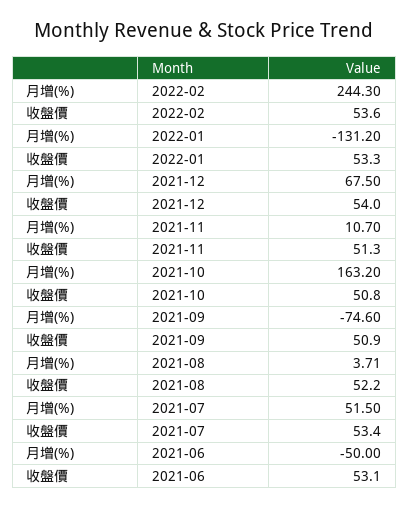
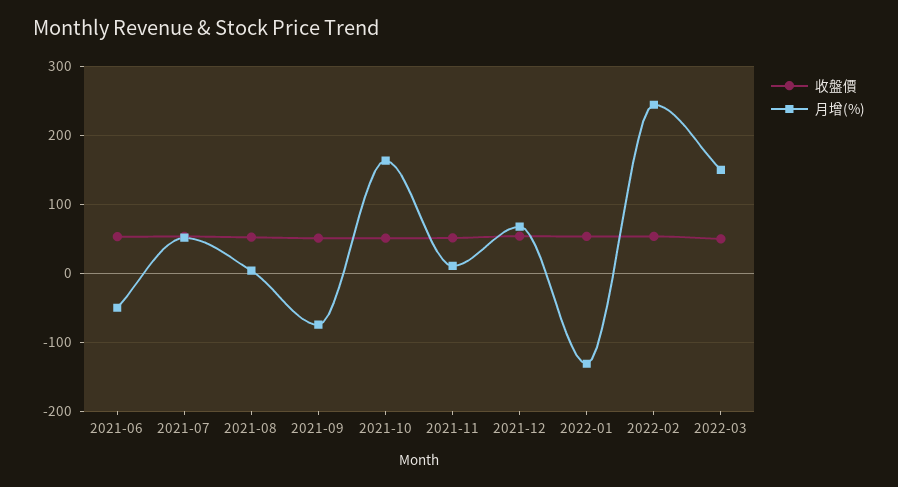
收盤價, 2022-03: none -> 50
月增(%), 2022-03: none -> 150

